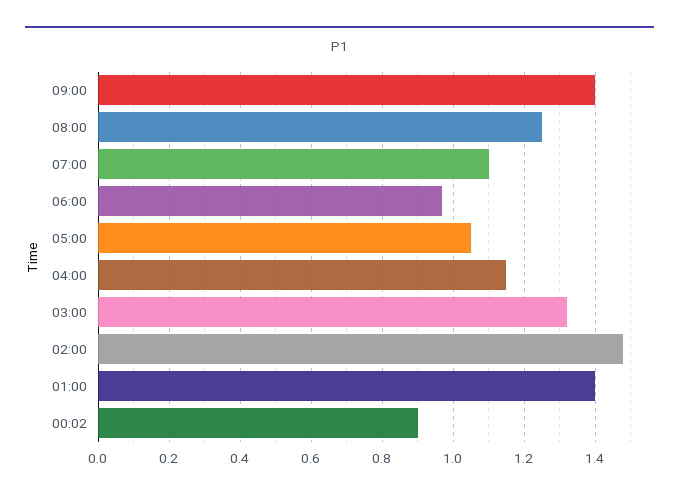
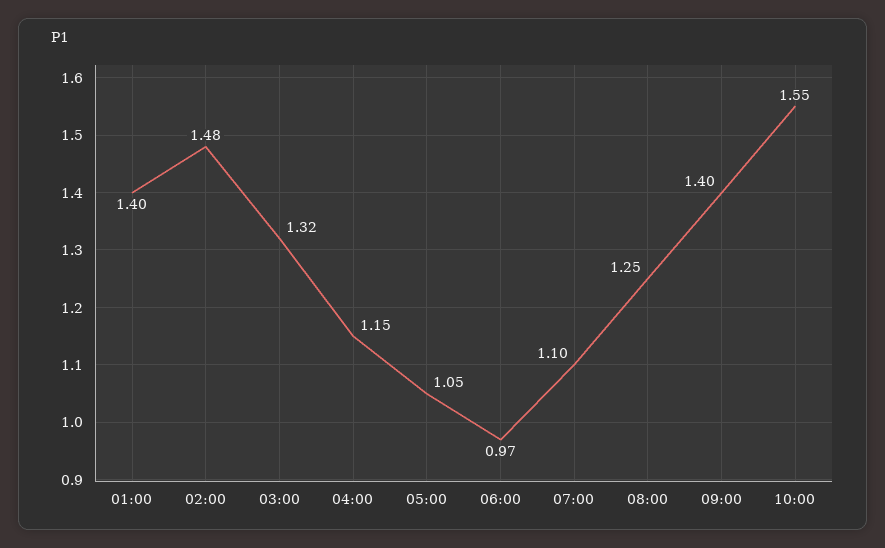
00:02: 0.9 -> none
10:00: none -> 1.55

